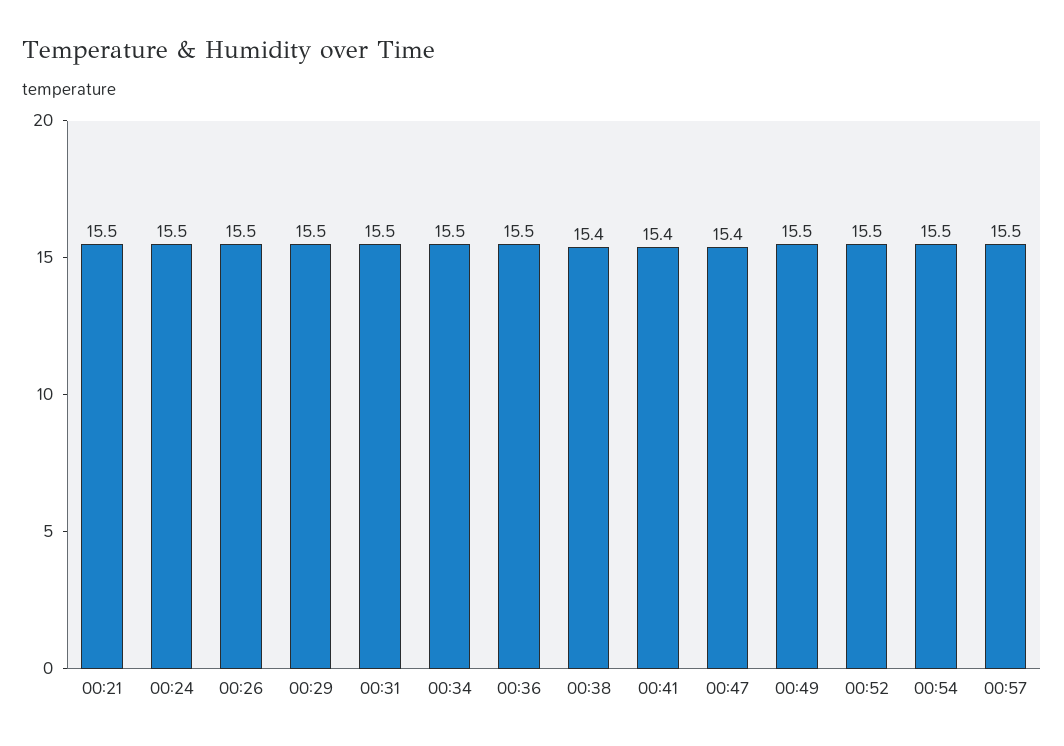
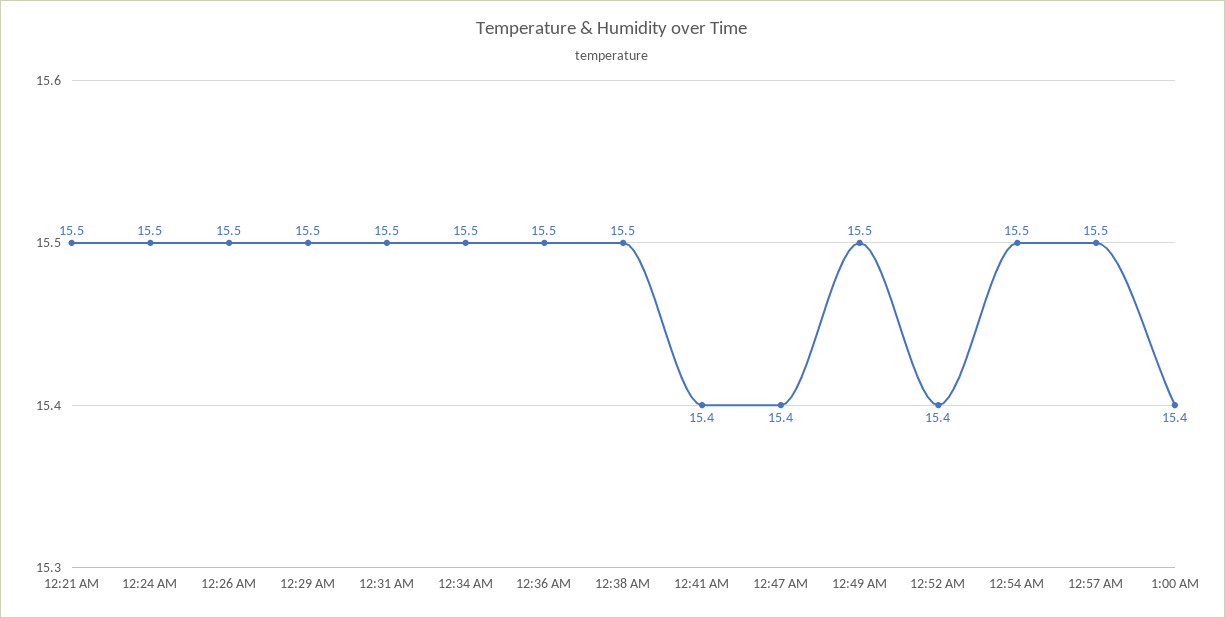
00:38: 15.4 -> 15.5
00:52: 15.5 -> 15.4
1:00 AM: none -> 15.4

